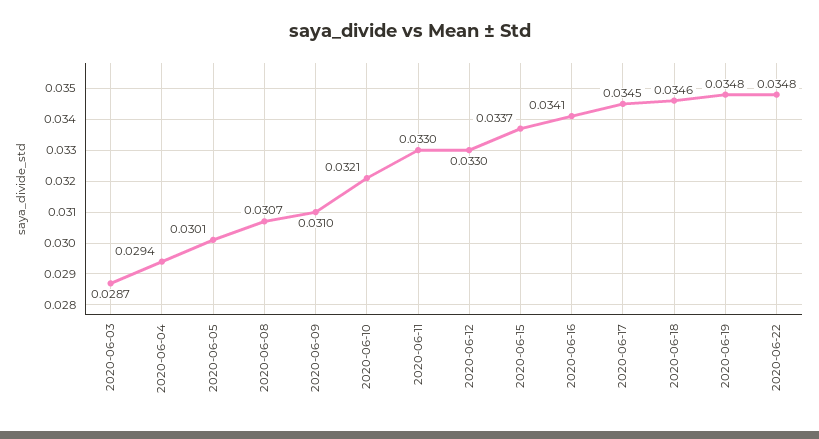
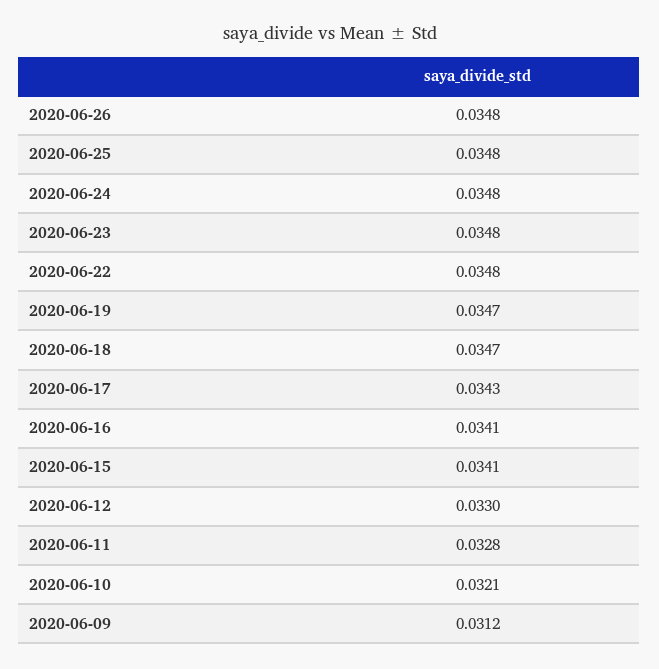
2020-06-03: 0.0287 -> none
2020-06-04: 0.0294 -> none
2020-06-05: 0.0301 -> none
2020-06-08: 0.0307 -> none
2020-06-09: 0.031 -> 0.0312
2020-06-11: 0.033 -> 0.0328
2020-06-15: 0.0337 -> 0.0341
2020-06-17: 0.0345 -> 0.0343
2020-06-18: 0.0346 -> 0.0347
2020-06-19: 0.0348 -> 0.0347
2020-06-26: none -> 0.0348
2020-06-25: none -> 0.0348
2020-06-24: none -> 0.0348
2020-06-23: none -> 0.0348

